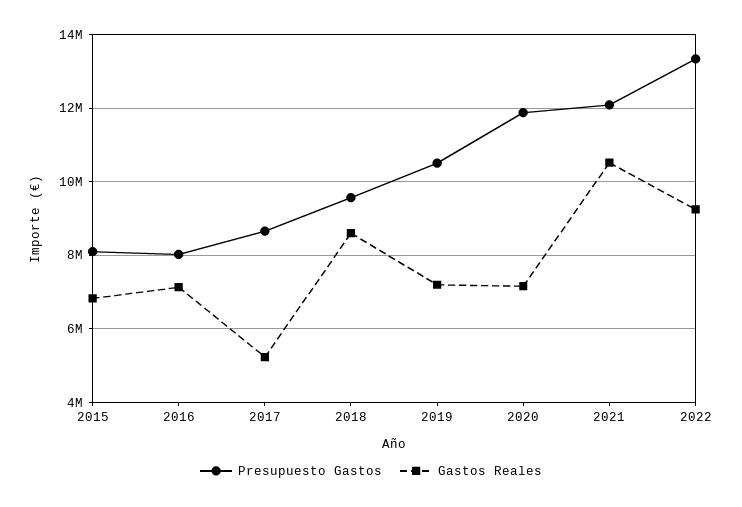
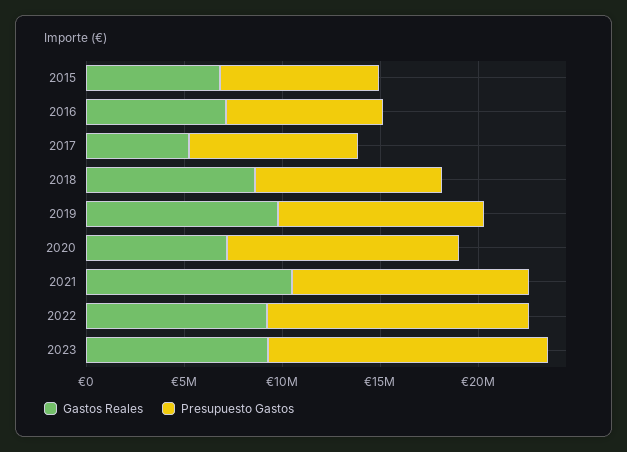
Gastos Reales, 2019: 7200000 -> 10000000
Gastos Reales, 2023: none -> 9000000
Presupuesto Gastos, 2023: none -> 14000000

